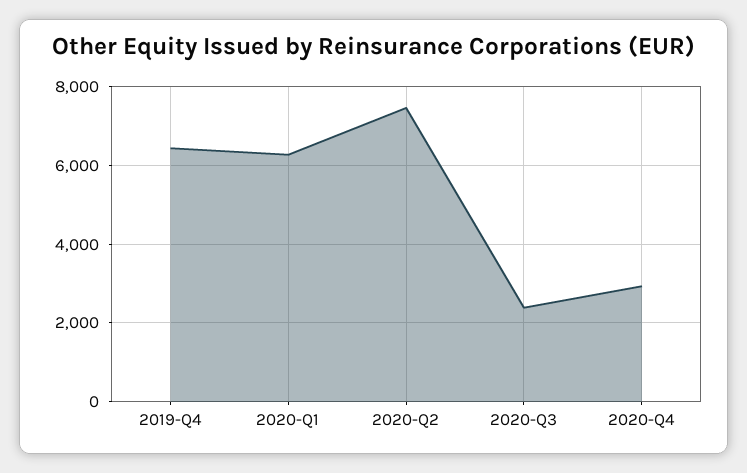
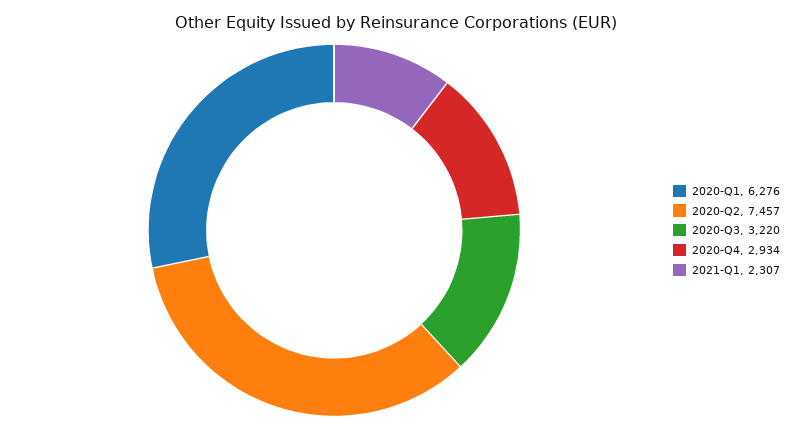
2019-Q4: 6400 -> none
2020-Q3: 2400 -> 3220
2021-Q1: none -> 2307

